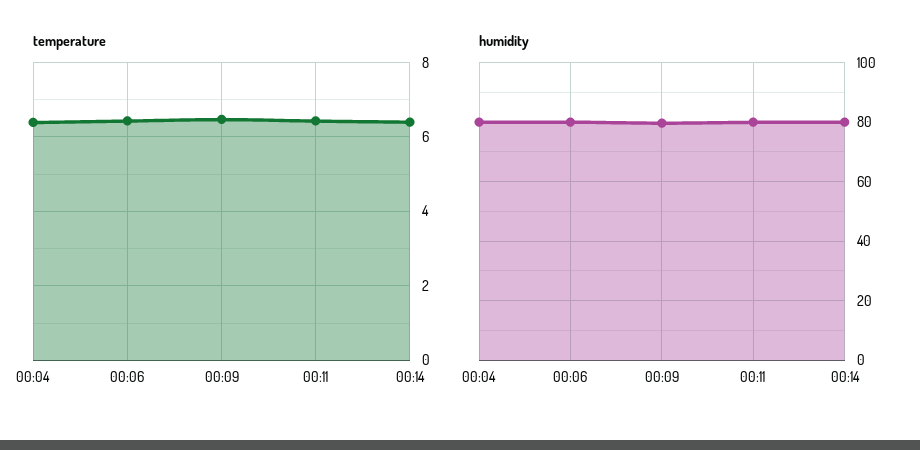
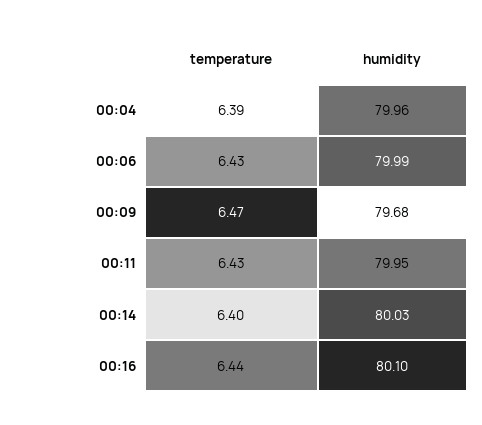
temperature, 00:16: none -> 6.44
humidity, 00:16: none -> 80.1

